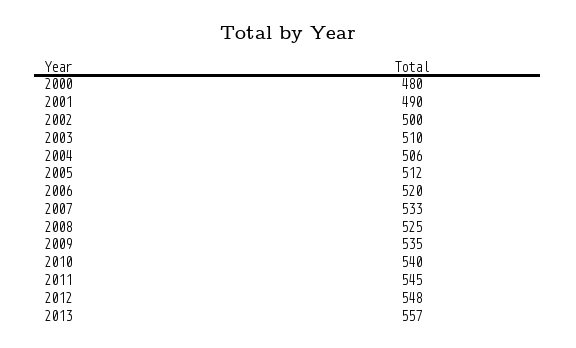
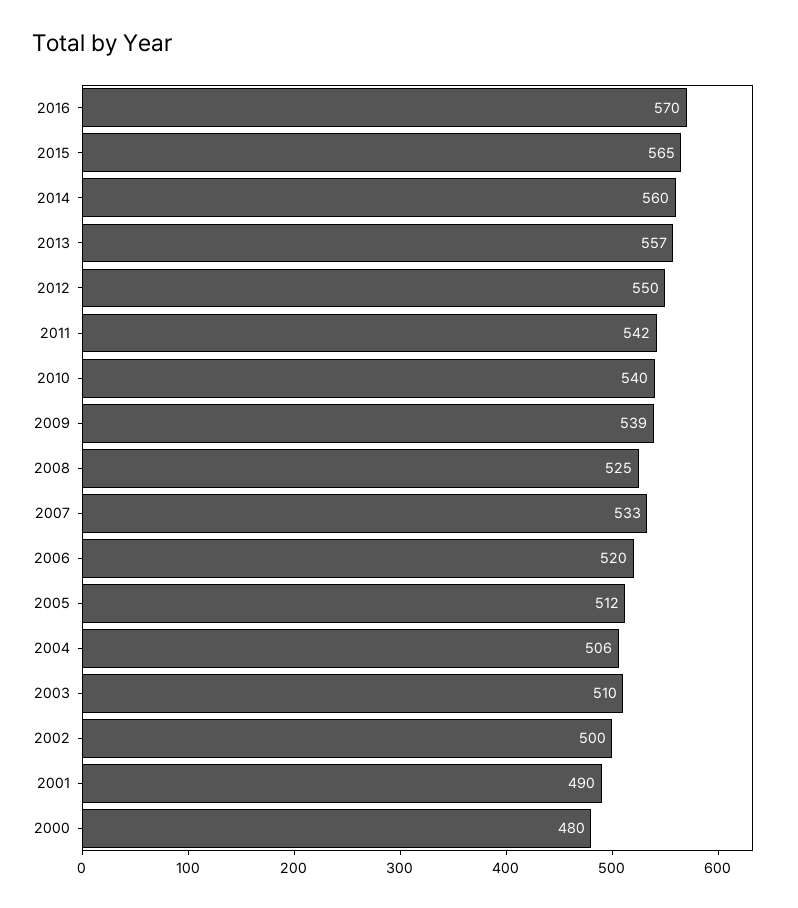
2009: 535 -> 539
2011: 545 -> 542
2012: 548 -> 550
2016: none -> 570
2015: none -> 565
2014: none -> 560

